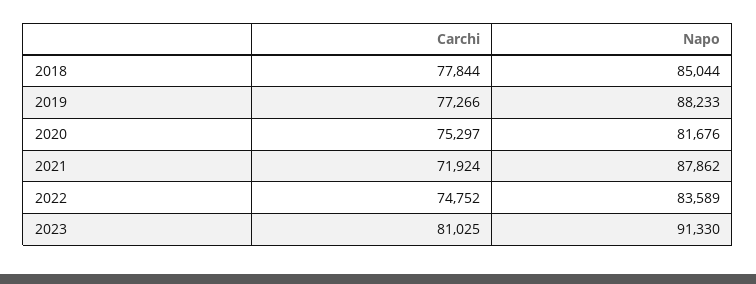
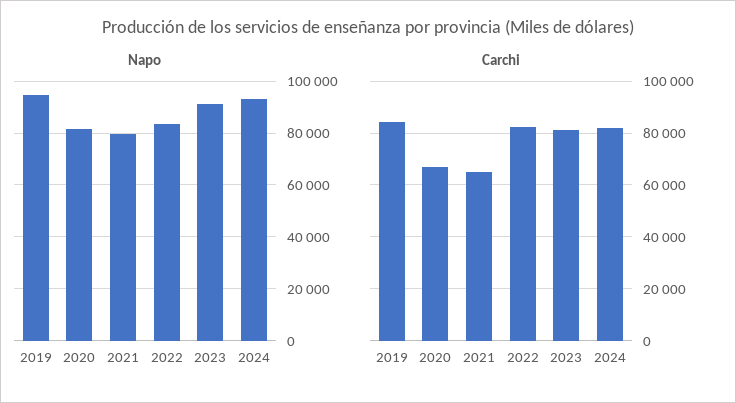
Carchi, 2018: 77844 -> none
Napo, 2018: 85044 -> none
Carchi, 2019: 77266 -> 85000
Napo, 2019: 88233 -> 95000
Carchi, 2020: 75297 -> 67500
Carchi, 2021: 71924 -> 65000
Napo, 2021: 87862 -> 80000
Carchi, 2022: 74752 -> 82500
Napo, 2024: none -> 92500
Carchi, 2024: none -> 82500

